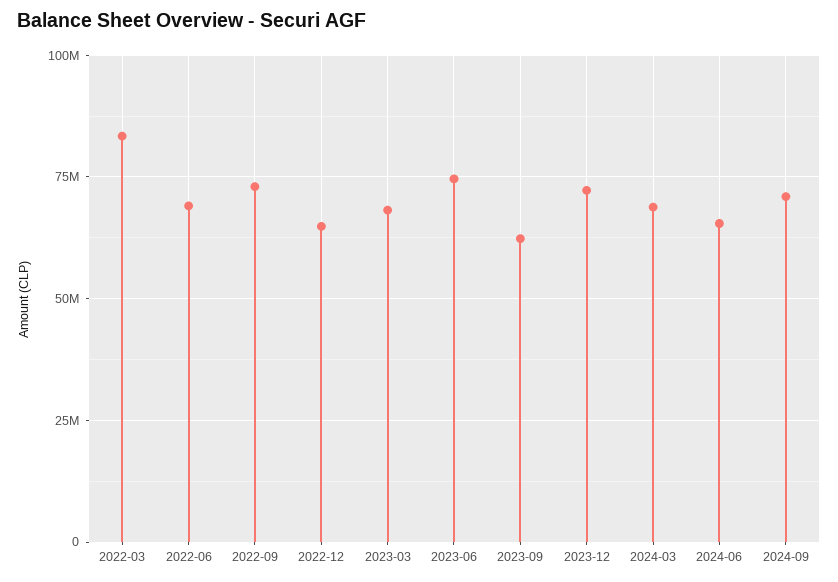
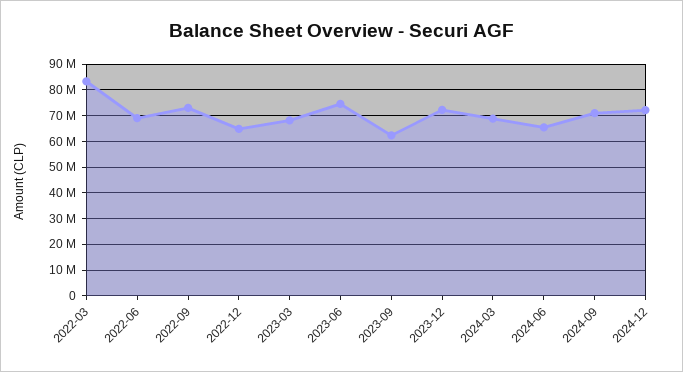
2024-12: none -> 72500000

